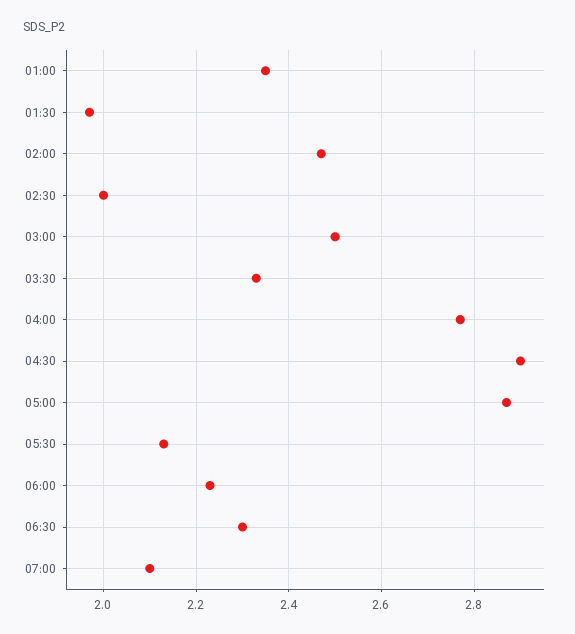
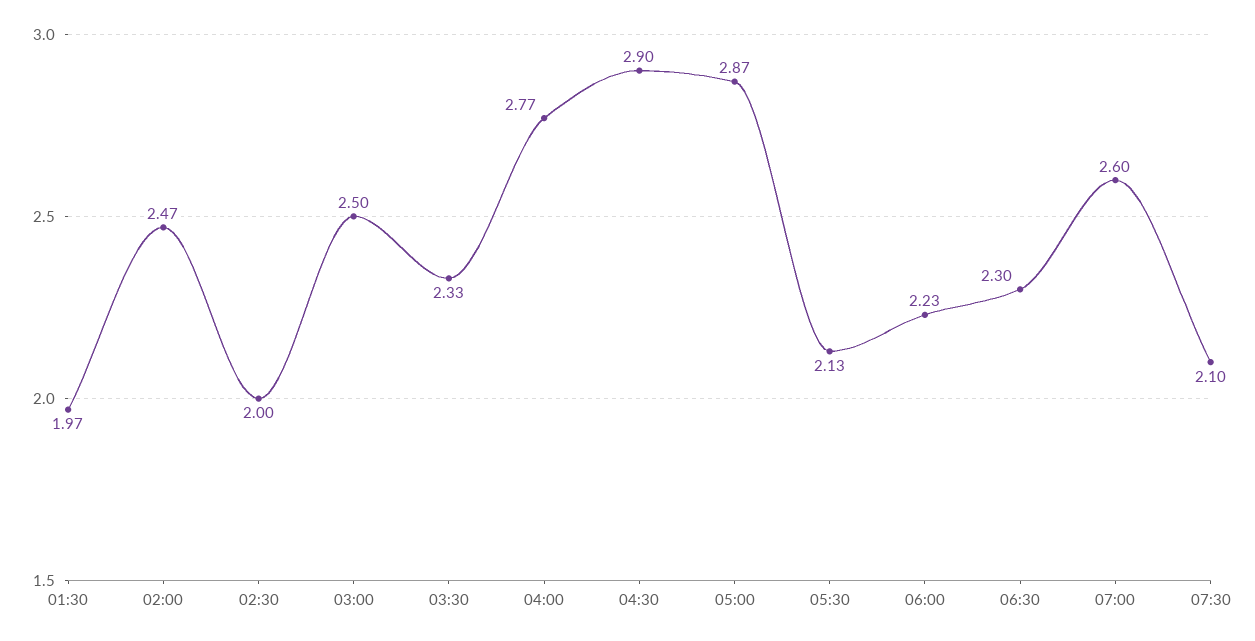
01:00: 2.35 -> none
07:00: 2.1 -> 2.6
07:30: none -> 2.1

